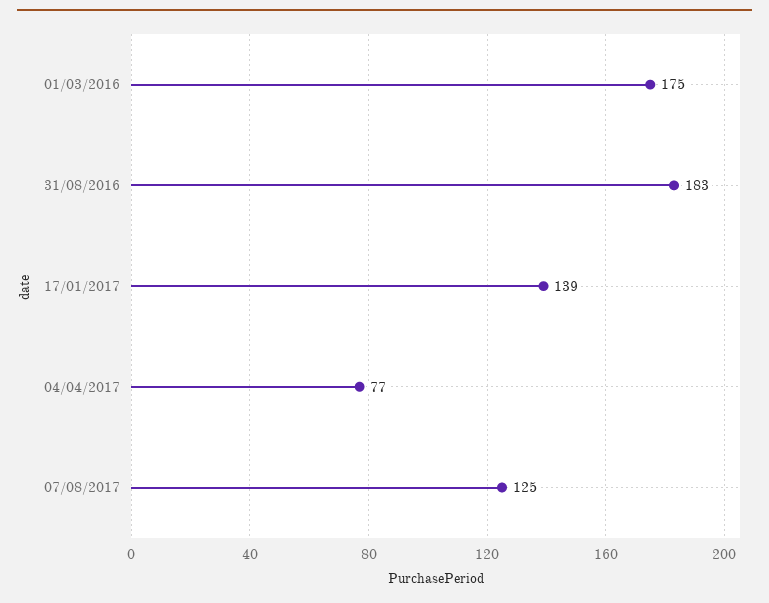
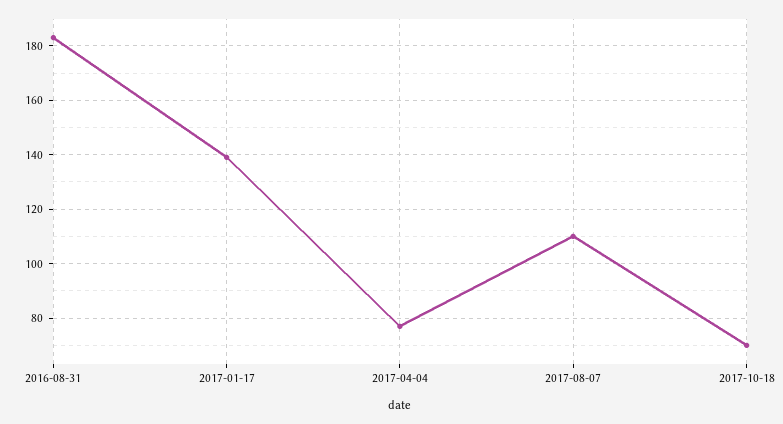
01/03/2016: 175 -> none
07/08/2017: 125 -> 110
2017-10-18: none -> 70

